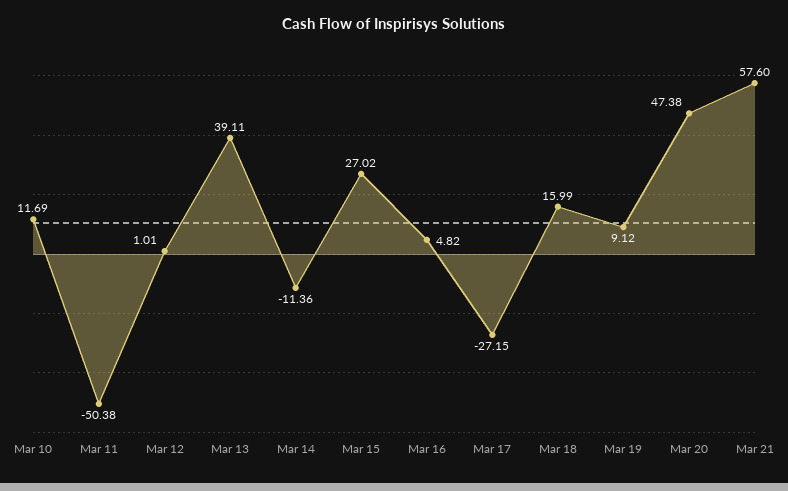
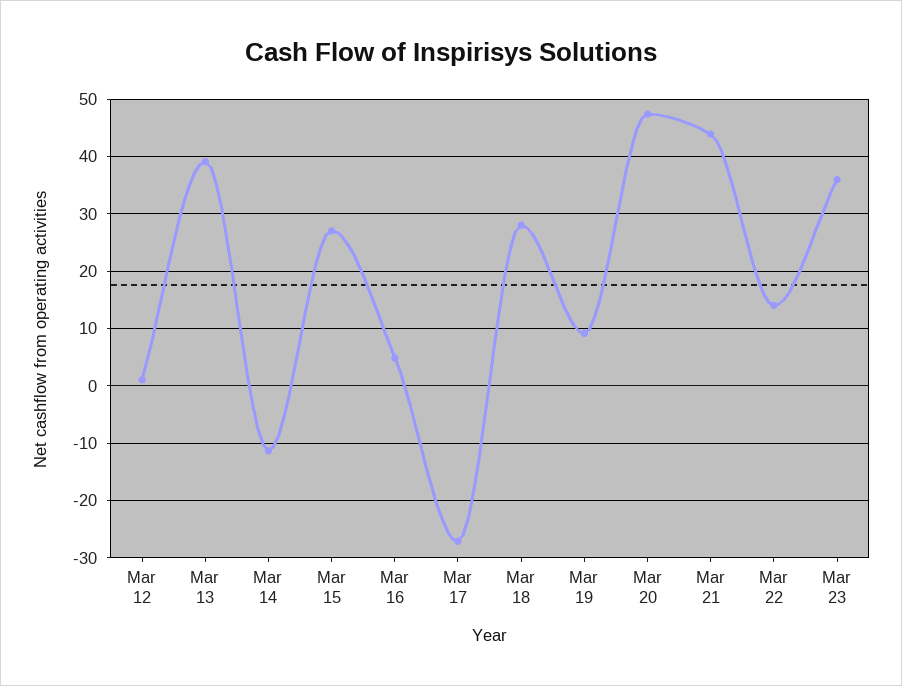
Mar 10: 11.69 -> none
Mar 11: -50.38 -> none
Mar 18: 15.99 -> 28
Mar 21: 57.6 -> 44
Mar 22: none -> 14
Mar 23: none -> 36

